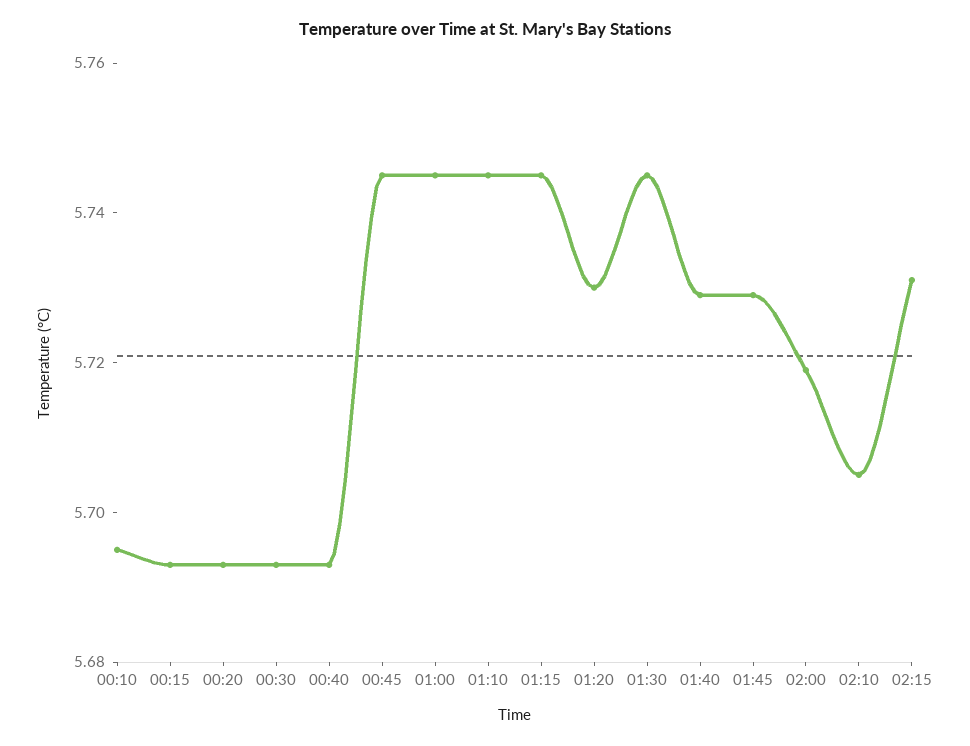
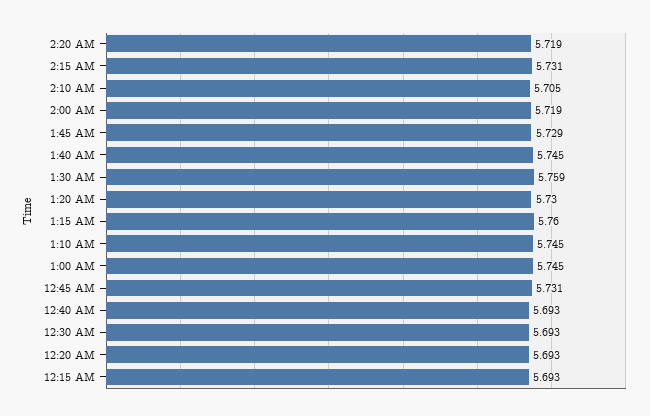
00:10: 5.695 -> none
00:45: 5.745 -> 5.731
01:15: 5.745 -> 5.76
01:30: 5.745 -> 5.759
01:40: 5.73 -> 5.745
2:20 AM: none -> 5.719

